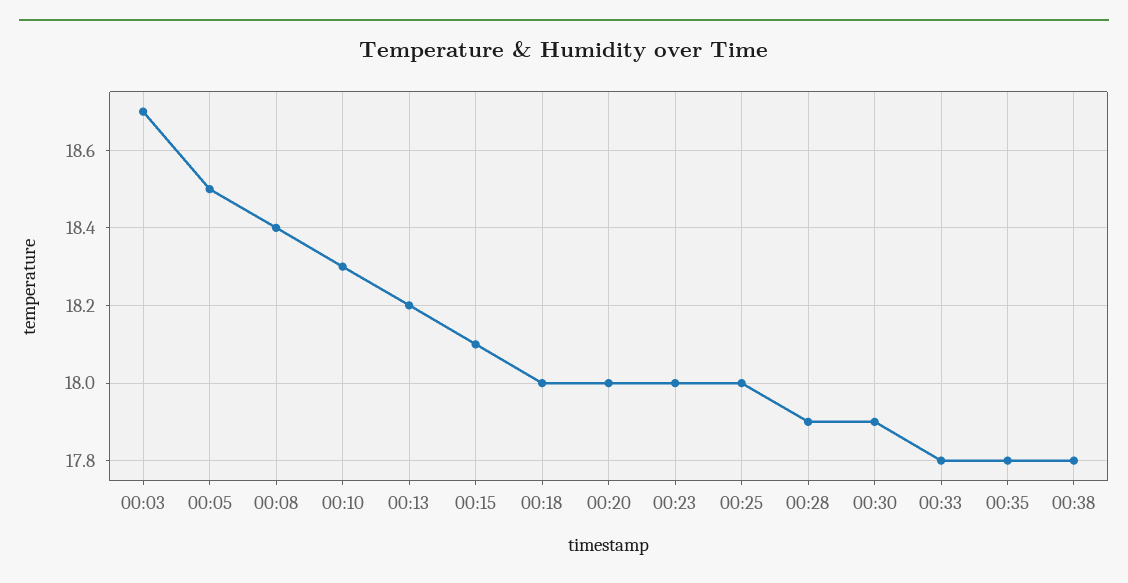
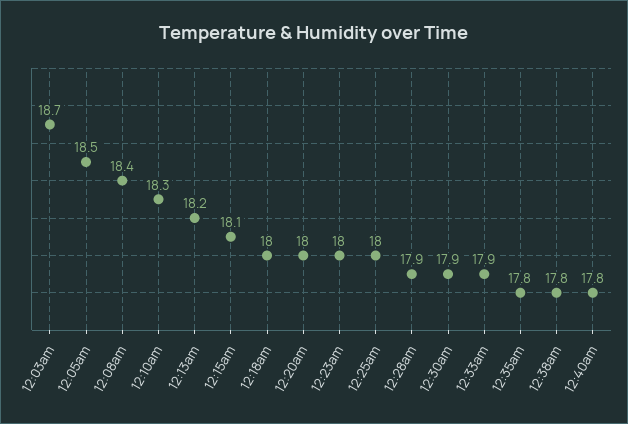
00:33: 17.8 -> 17.9
12:40am: none -> 17.8

